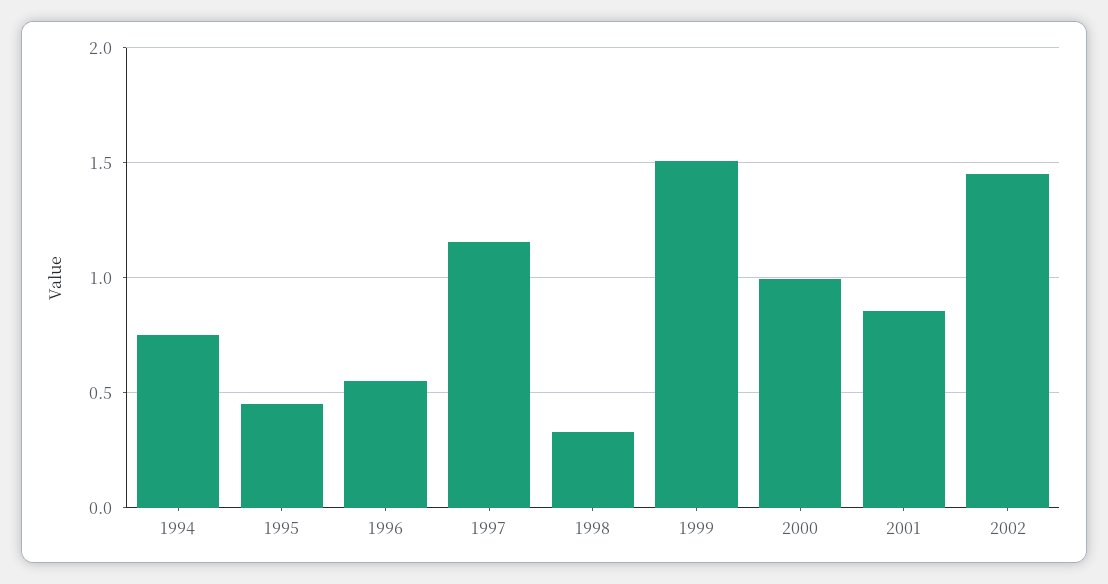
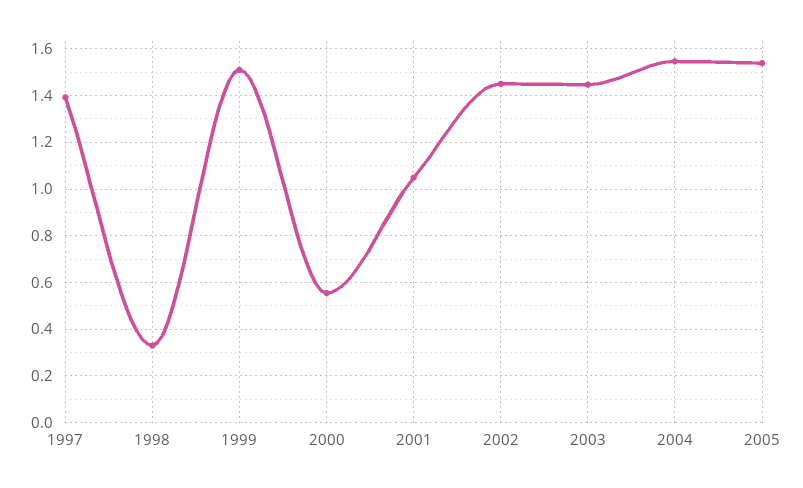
1994: 0.75 -> none
1995: 0.45 -> none
1996: 0.55 -> none
1997: 1.15 -> 1.4
2000: 1 -> 0.55
2001: 0.85 -> 1.05
2003: none -> 1.45
2004: none -> 1.55
2005: none -> 1.55

